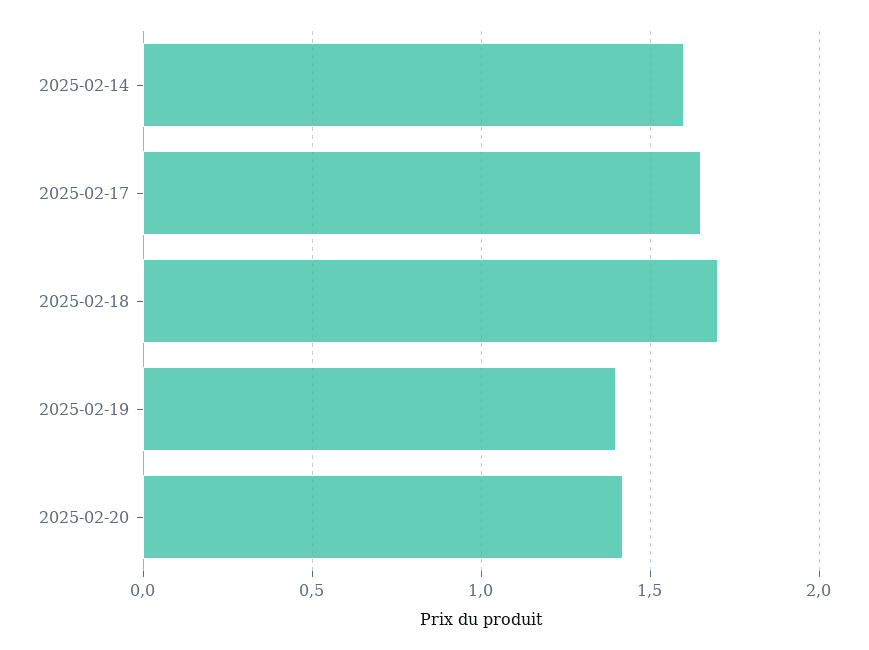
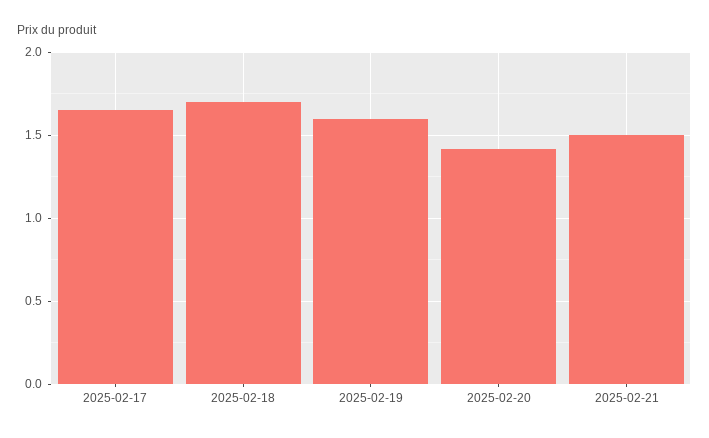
2025-02-14: 1.6 -> none
2025-02-19: 1.4 -> 1.6
2025-02-21: none -> 1.5

